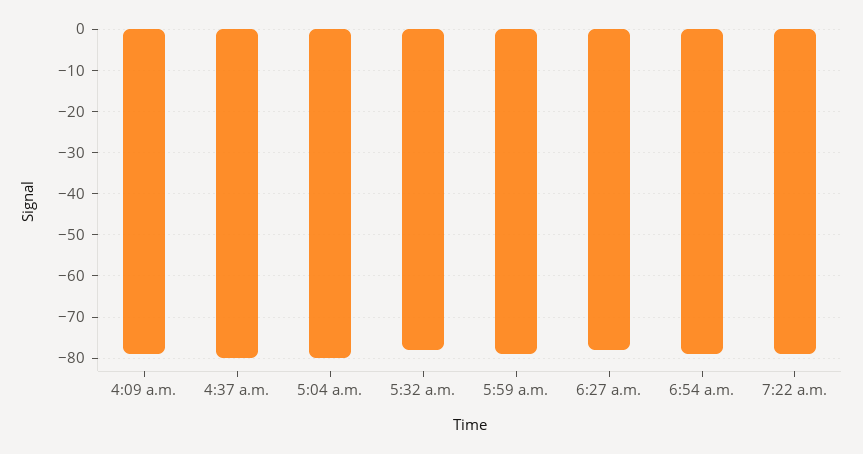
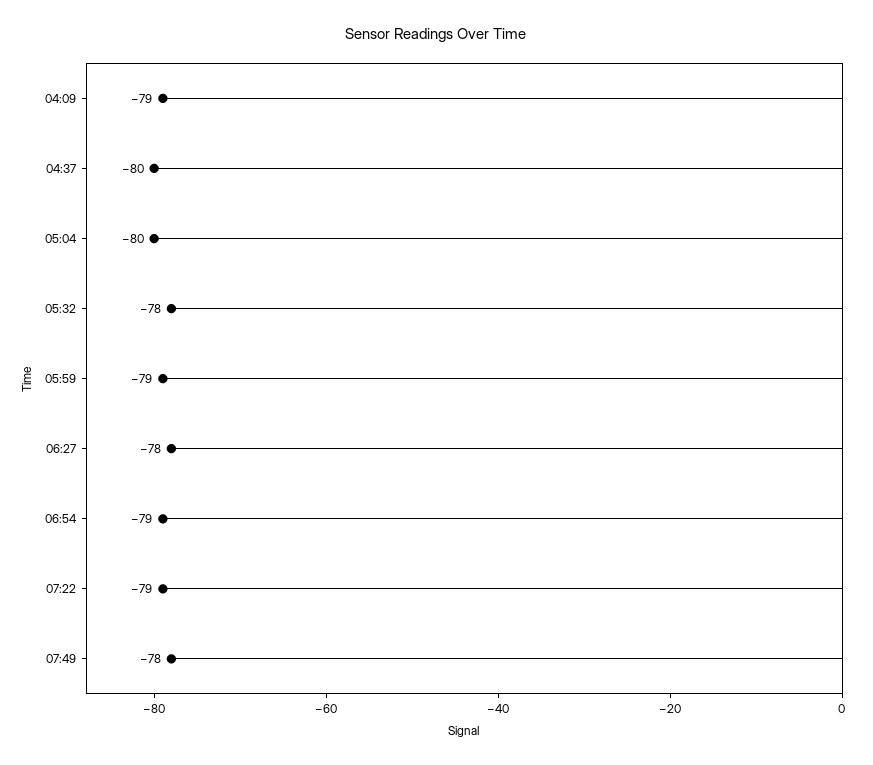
07:49: none -> -78

